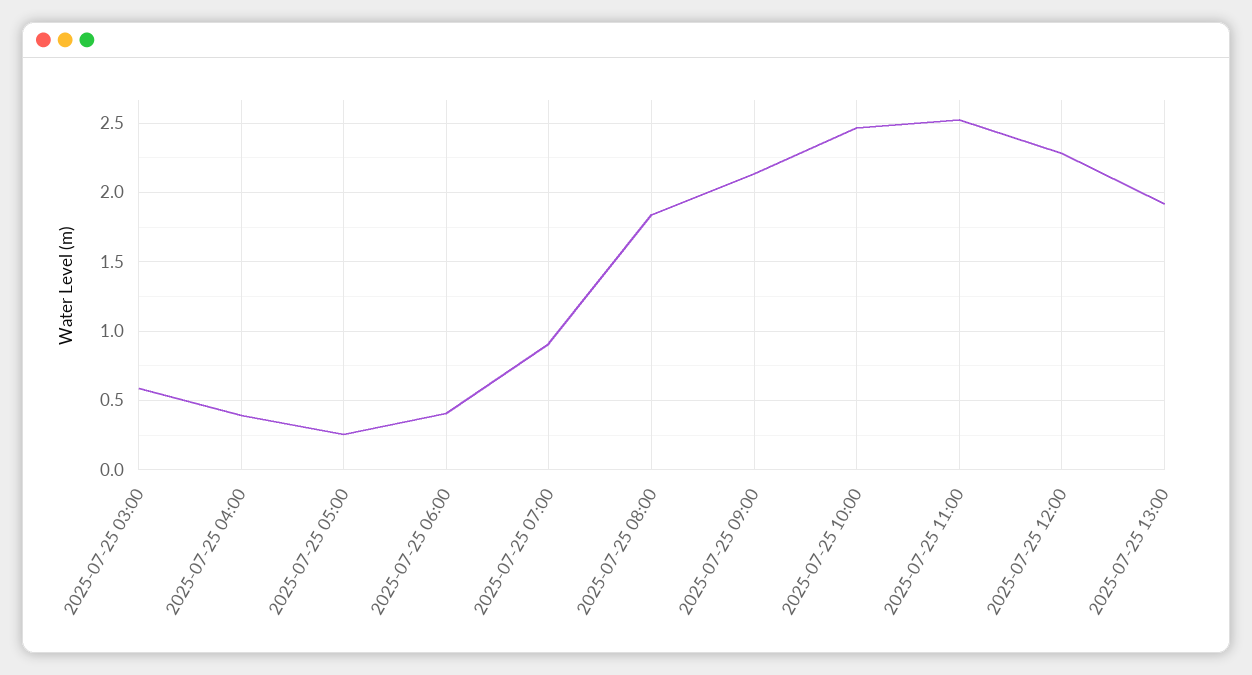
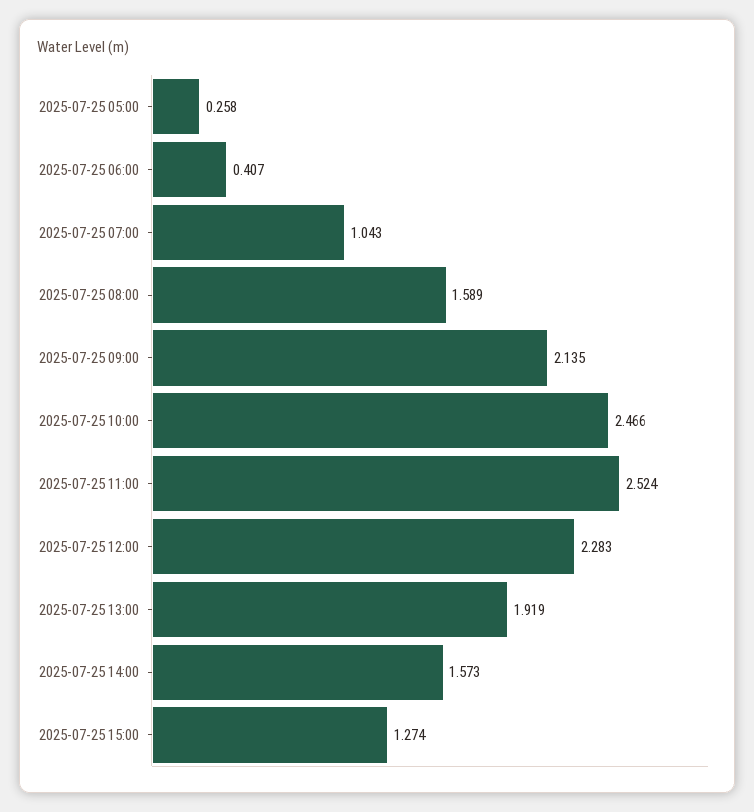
2025-07-25 03:00: 0.6 -> none
2025-07-25 04:00: 0.4 -> none
2025-07-25 07:00: 0.9 -> 1.043
2025-07-25 08:00: 1.85 -> 1.589
2025-07-25 14:00: none -> 1.573
2025-07-25 15:00: none -> 1.274

